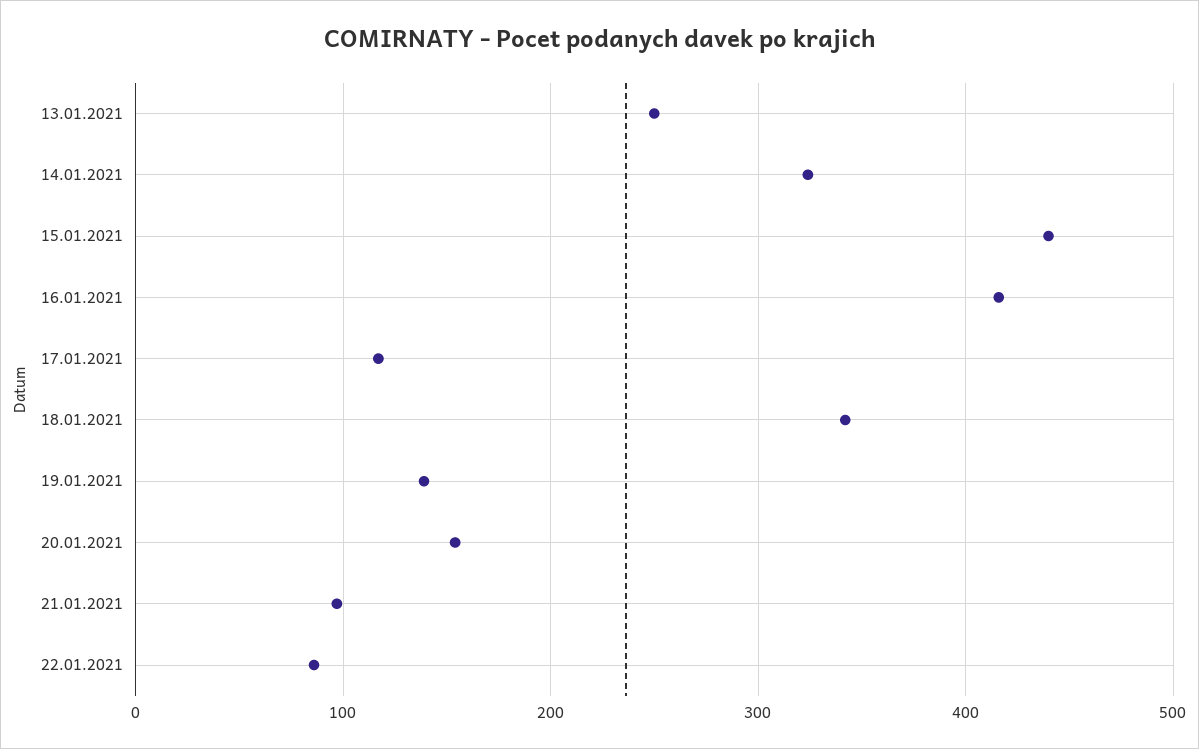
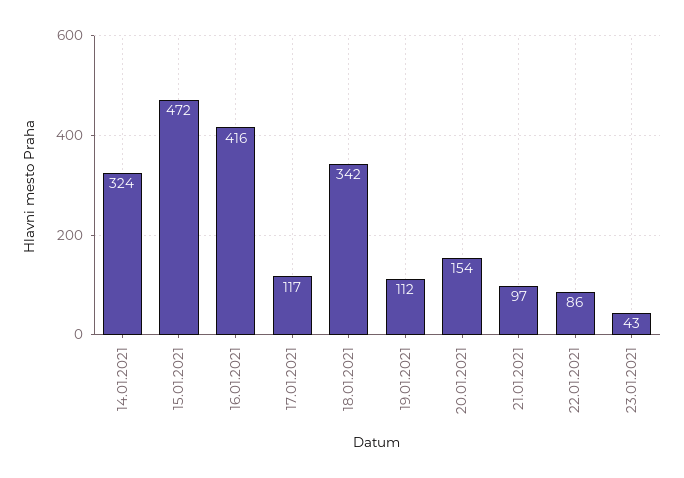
13.01.2021: 250 -> none
15.01.2021: 440 -> 472
19.01.2021: 140 -> 112
23.01.2021: none -> 43

